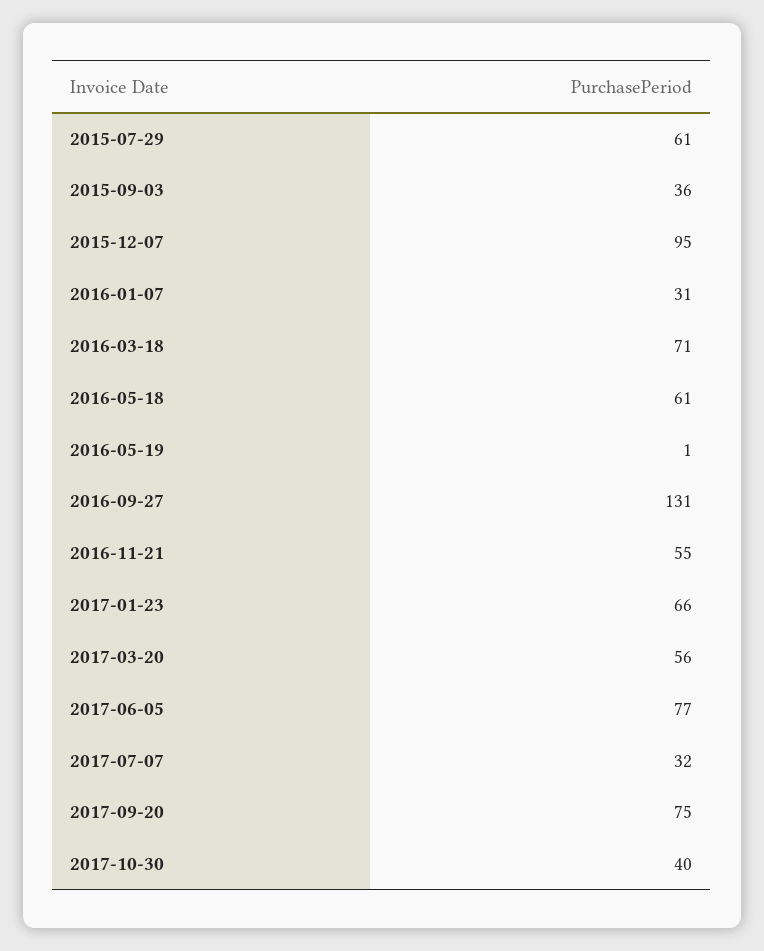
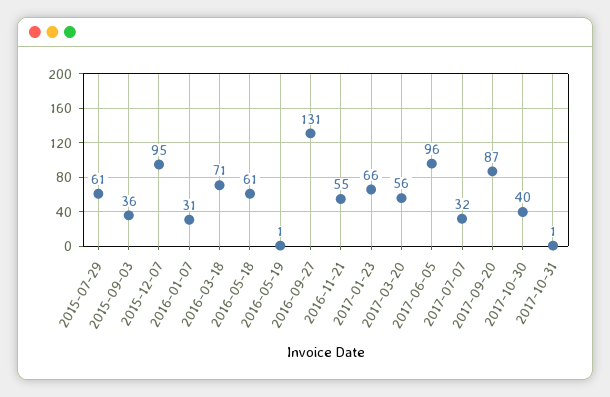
2017-06-05: 77 -> 96
2017-09-20: 75 -> 87
2017-10-31: none -> 1

